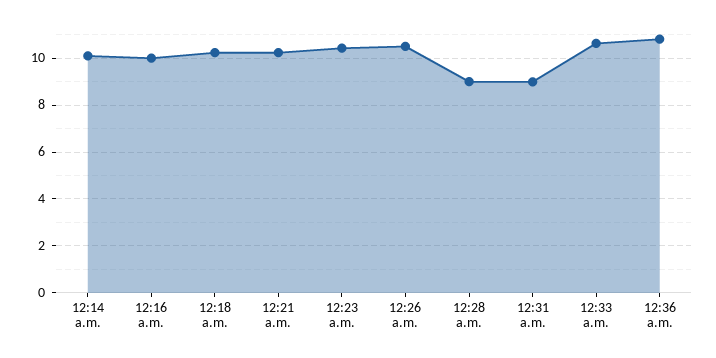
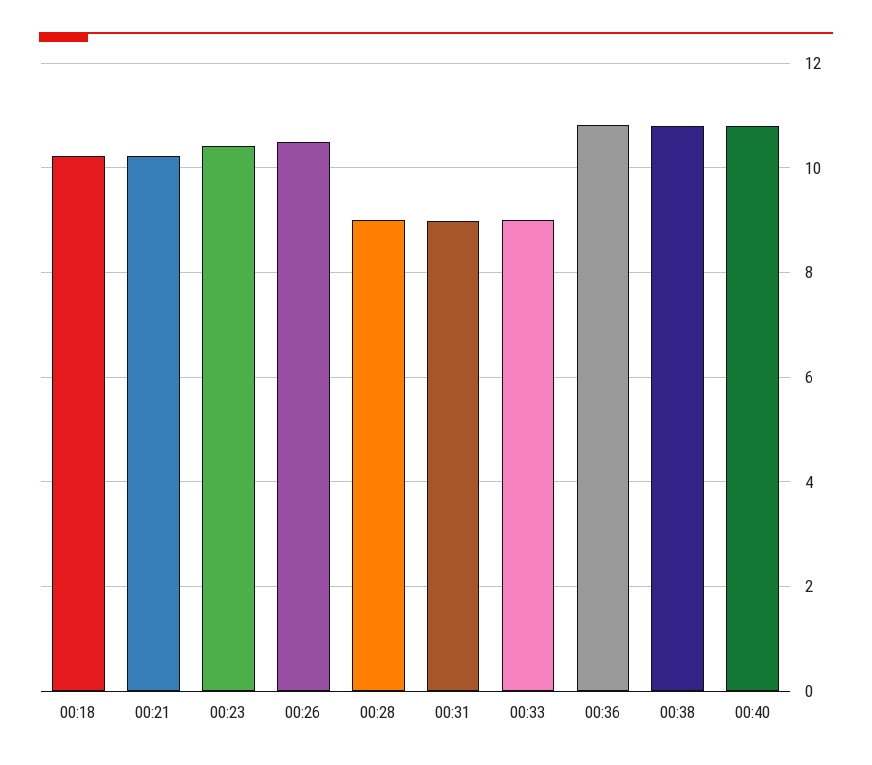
12:14 a.m.: 10 -> none
12:16 a.m.: 10 -> none
12:33 a.m.: 10.5 -> 9
00:38: none -> 10.8
00:40: none -> 10.8

